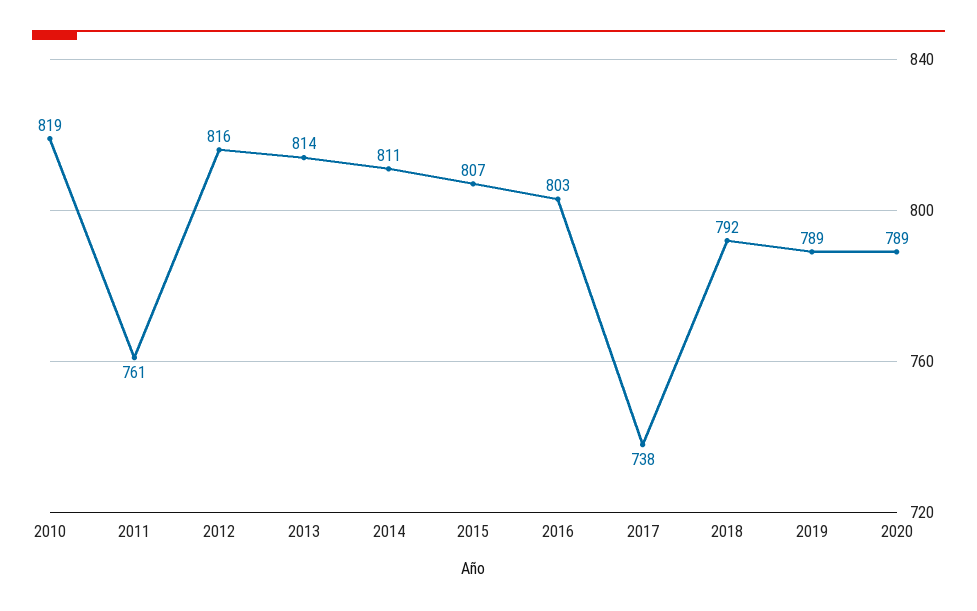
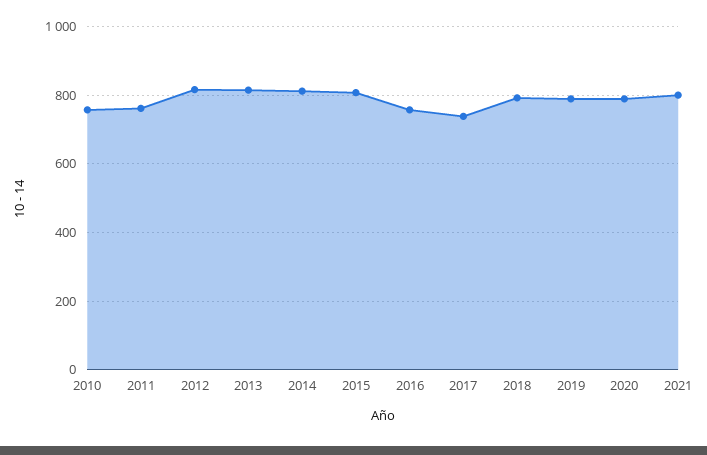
2010: 819 -> 760
2016: 803 -> 760
2021: none -> 800

